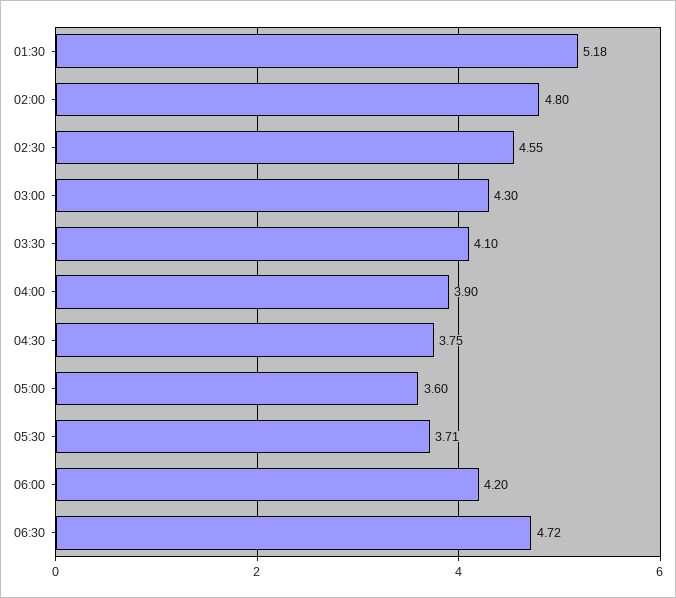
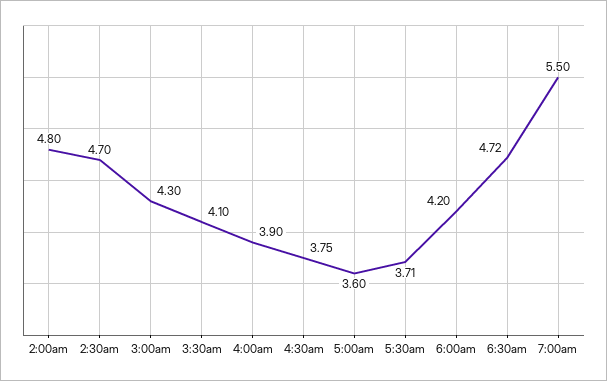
01:30: 5.18 -> none
02:30: 4.55 -> 4.7
7:00am: none -> 5.5

